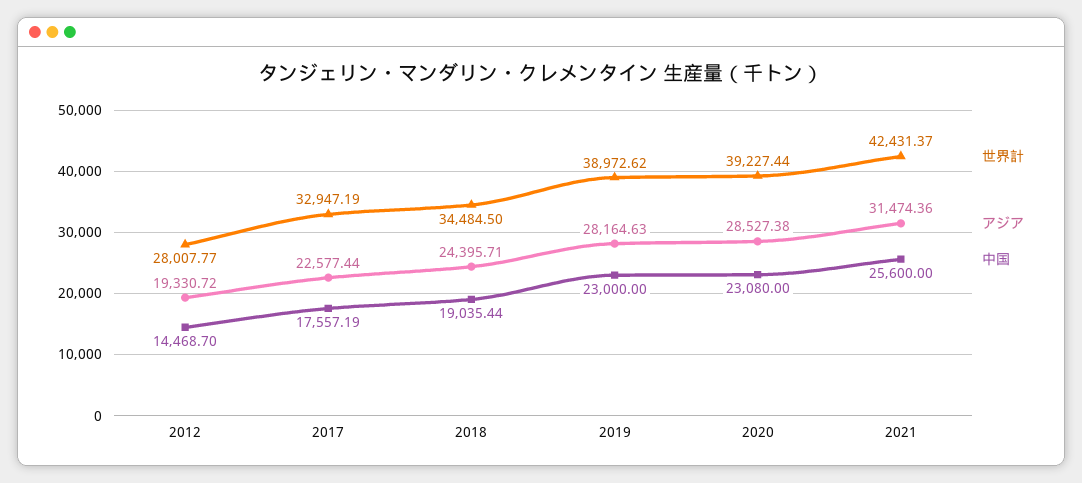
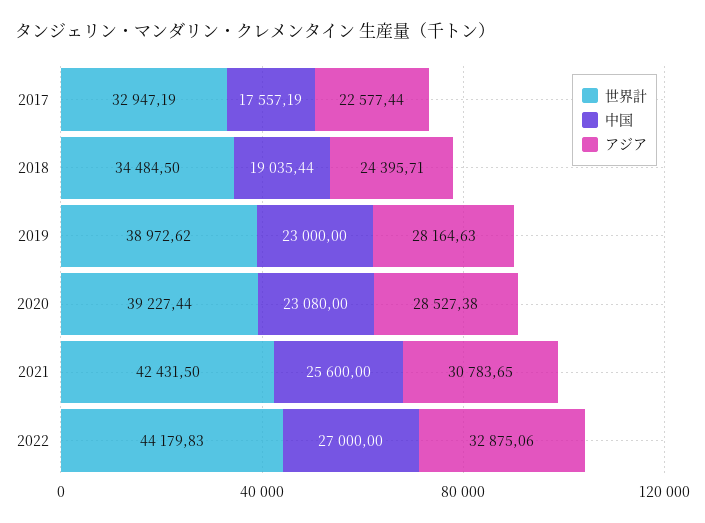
世界計, 2012: 28007.77 -> none
アジア, 2012: 19330.72 -> none
中国, 2012: 14468.7 -> none
世界計, 2021: 42431.37 -> 42431.5
アジア, 2021: 31474.36 -> 30783.65
世界計, 2022: none -> 44179.83
中国, 2022: none -> 27000
アジア, 2022: none -> 32875.06

